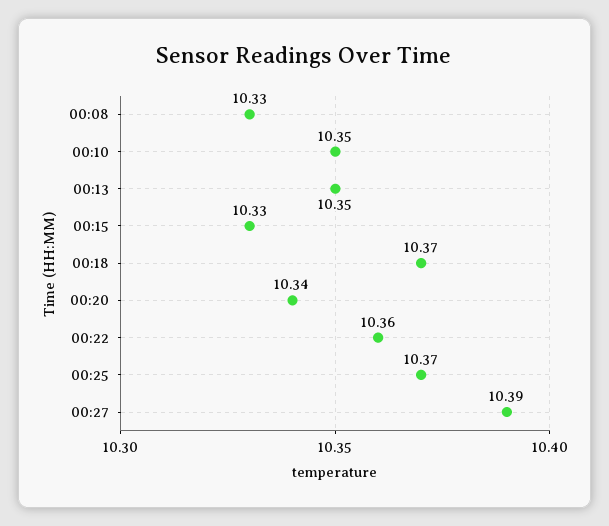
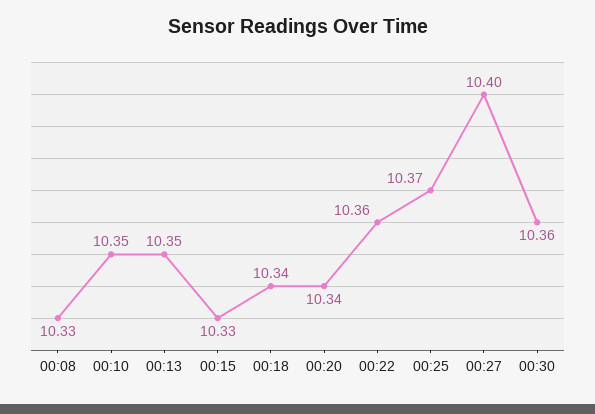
00:18: 10.37 -> 10.34
00:27: 10.39 -> 10.4
00:30: none -> 10.36

